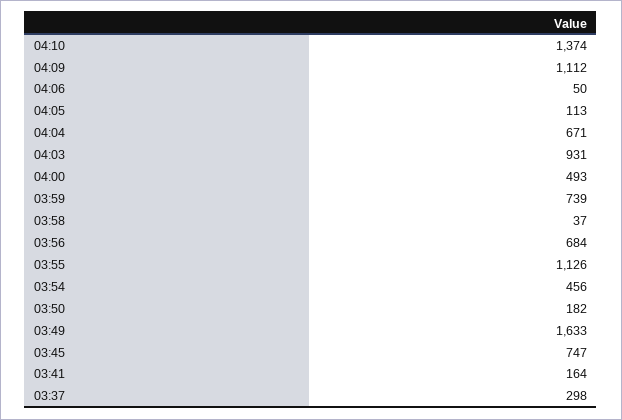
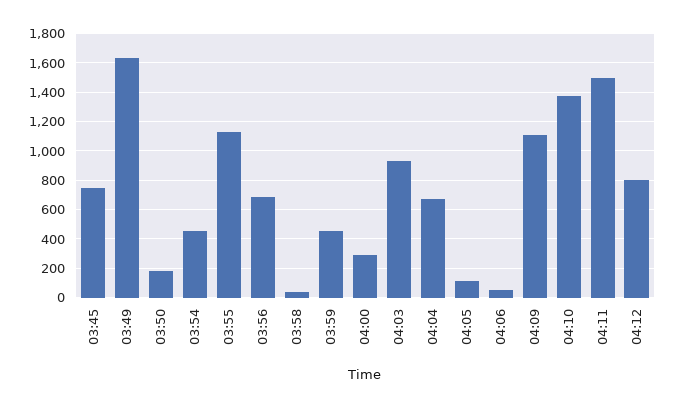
04:00: 493 -> 300
03:59: 739 -> 450
03:41: 164 -> none
03:37: 298 -> none
04:11: none -> 1500
04:12: none -> 800

